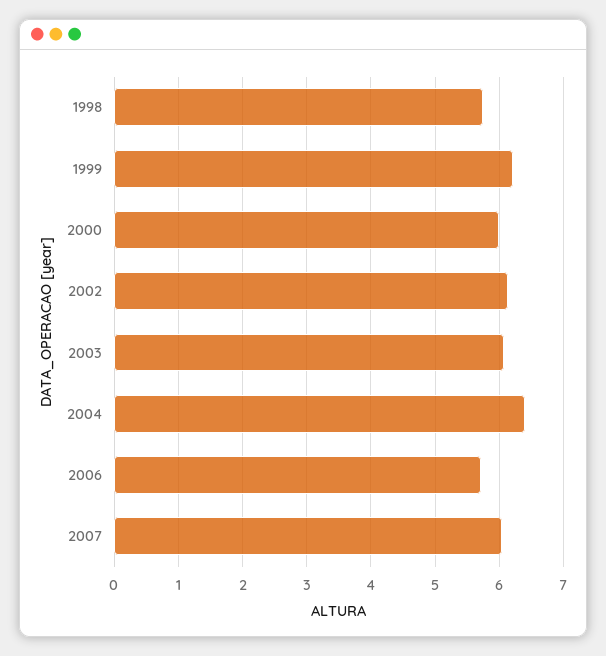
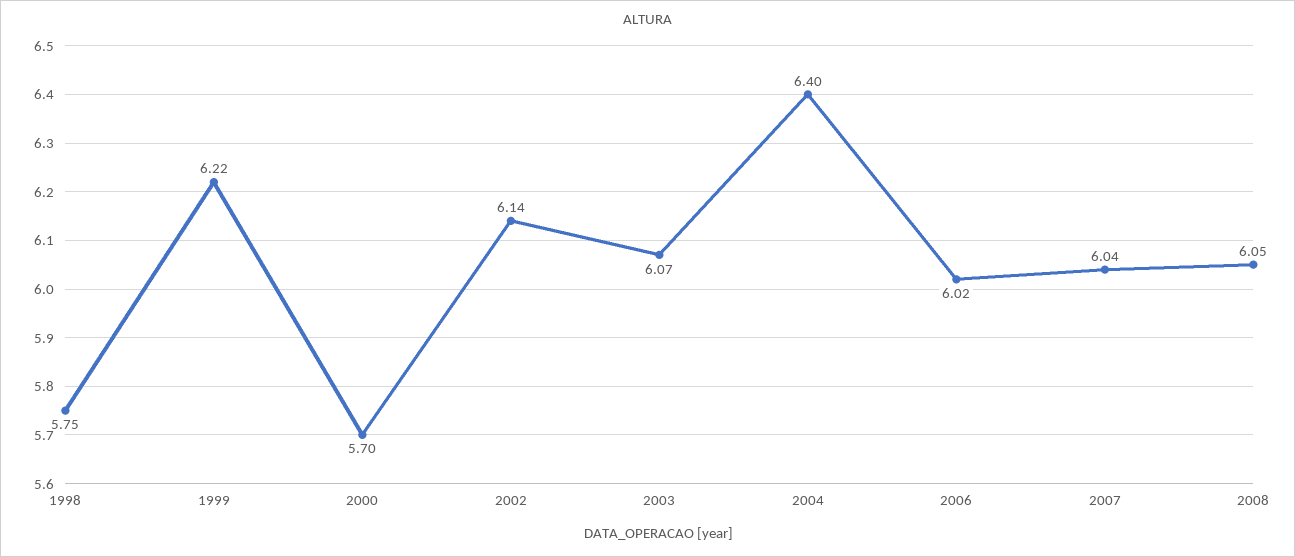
2000: 6 -> 5.7
2006: 5.7 -> 6.02
2008: none -> 6.05

